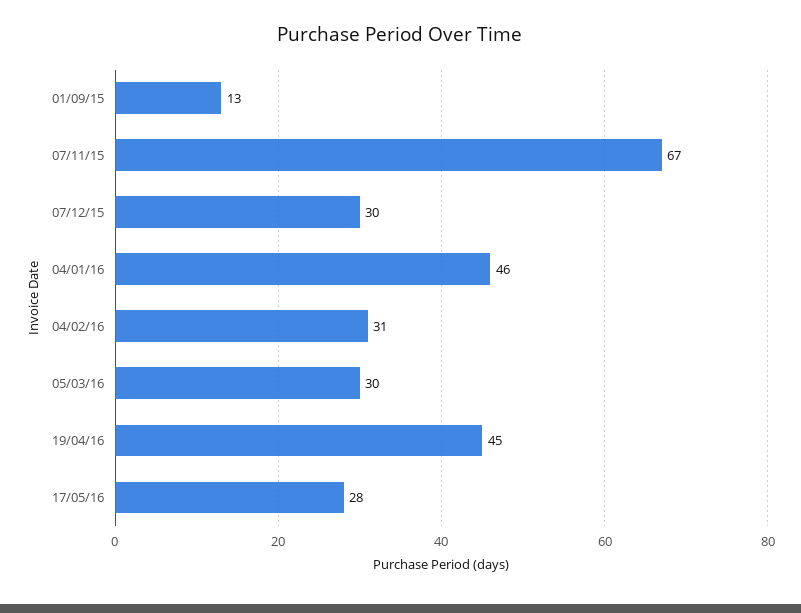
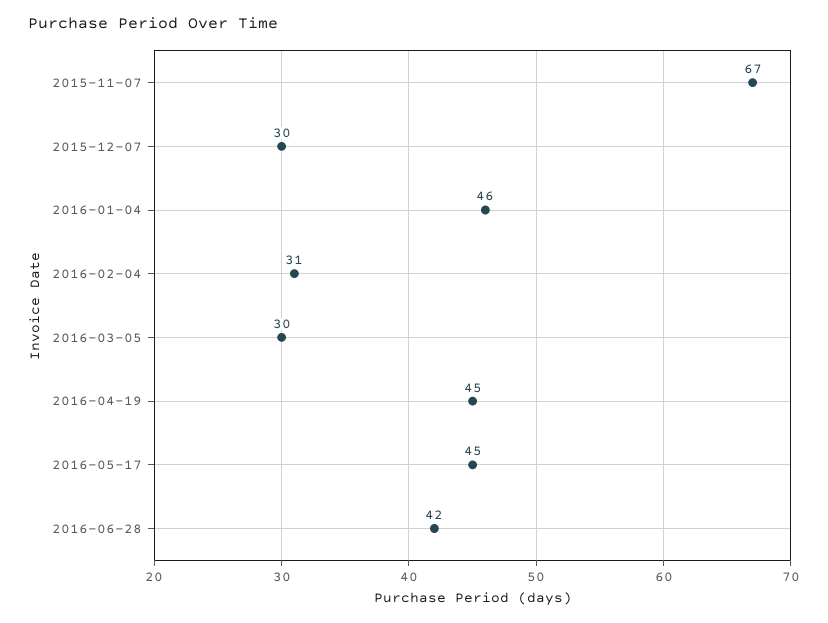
01/09/15: 13 -> none
17/05/16: 28 -> 45
2016-06-28: none -> 42

